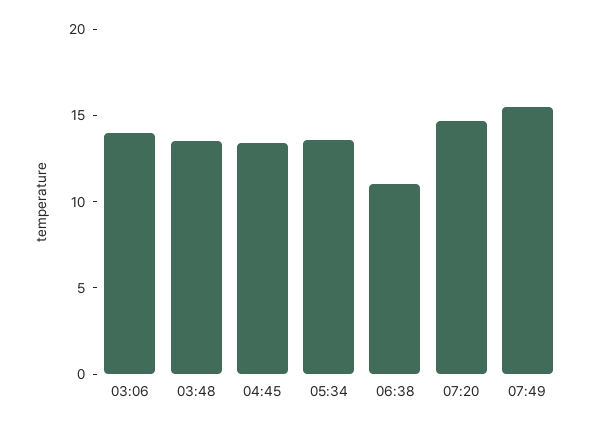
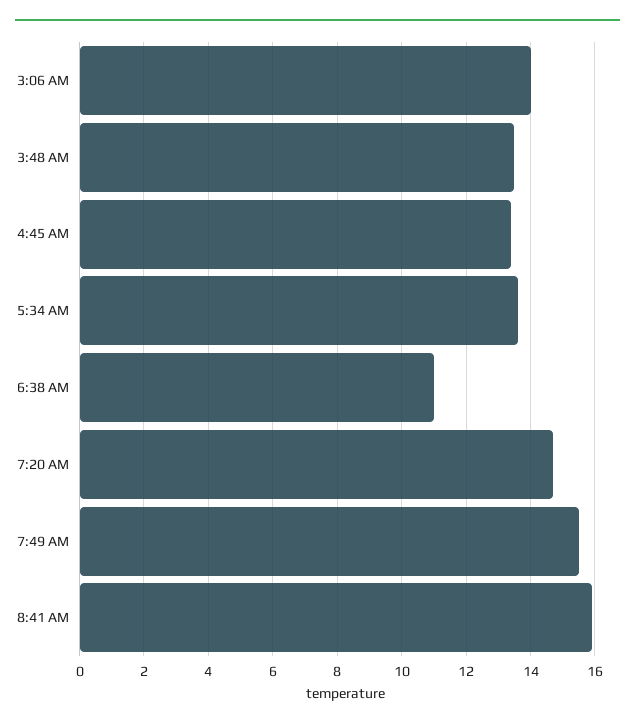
8:41 AM: none -> 16

